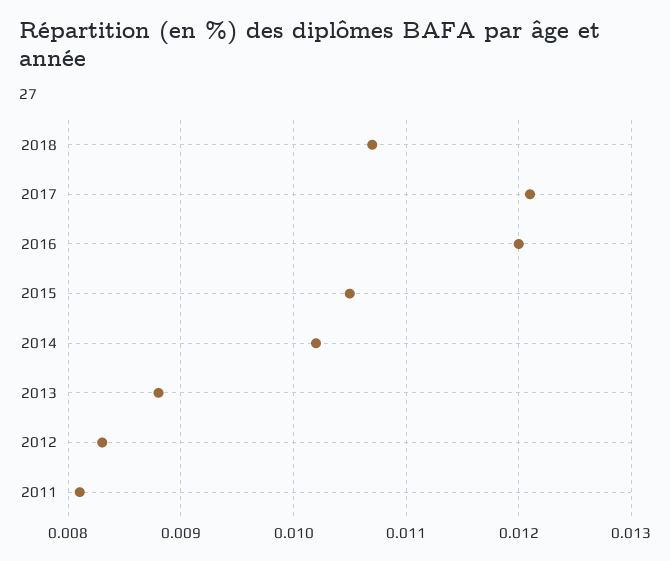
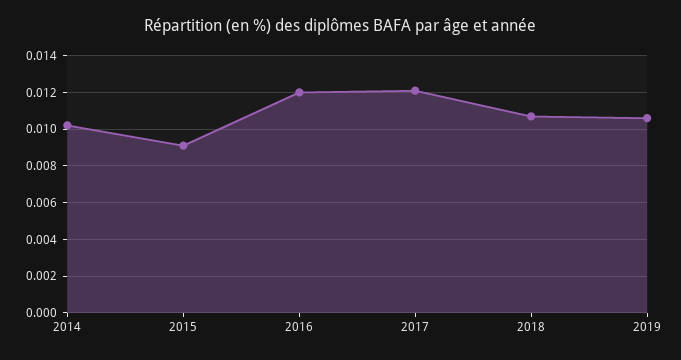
2015: 0.0105 -> 0.009
2013: 0.0088 -> none
2012: 0.0083 -> none
2011: 0.0081 -> none
2019: none -> 0.0105

